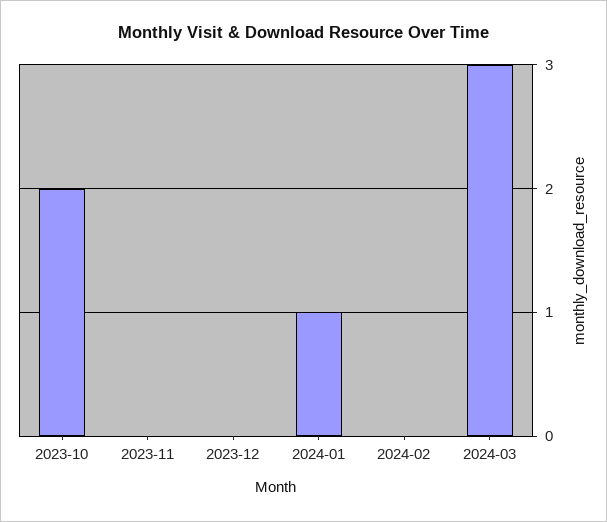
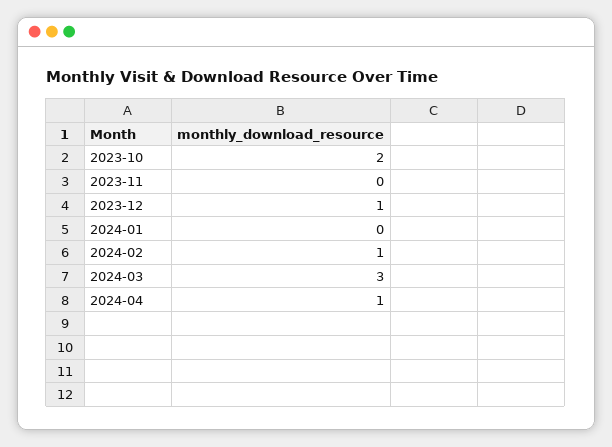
2023-12: 0 -> 1
2024-01: 1 -> 0
2024-02: 0 -> 1
2024-04: none -> 1

